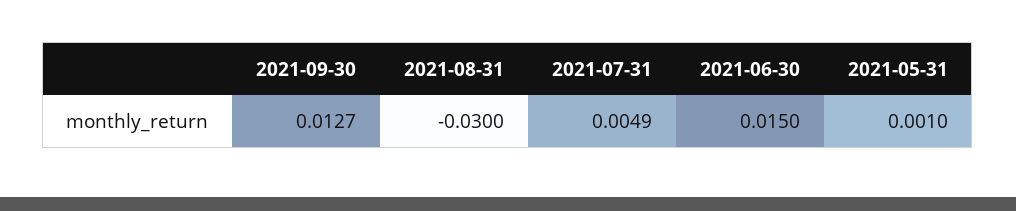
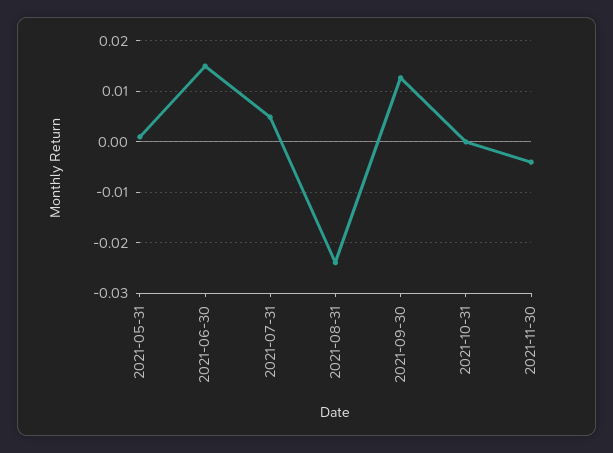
2021-08-31: -0.03 -> -0.024
2021-10-31: none -> 0
2021-11-30: none -> -0.004

